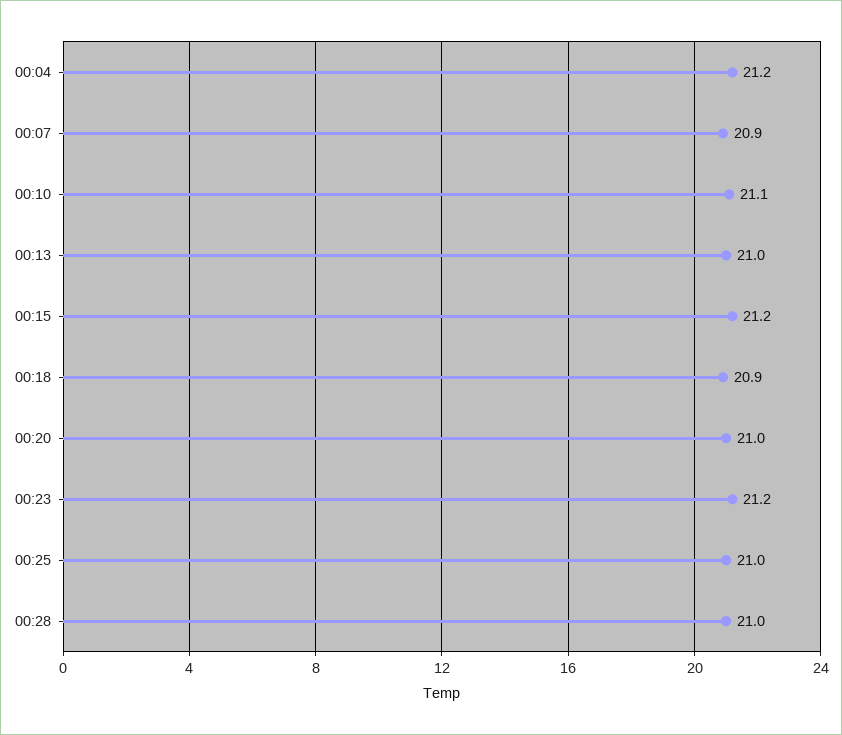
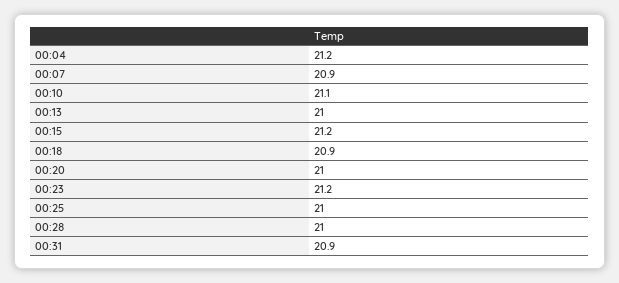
00:31: none -> 20.9

